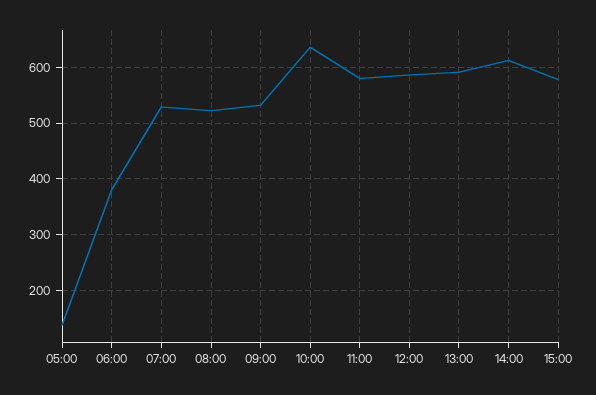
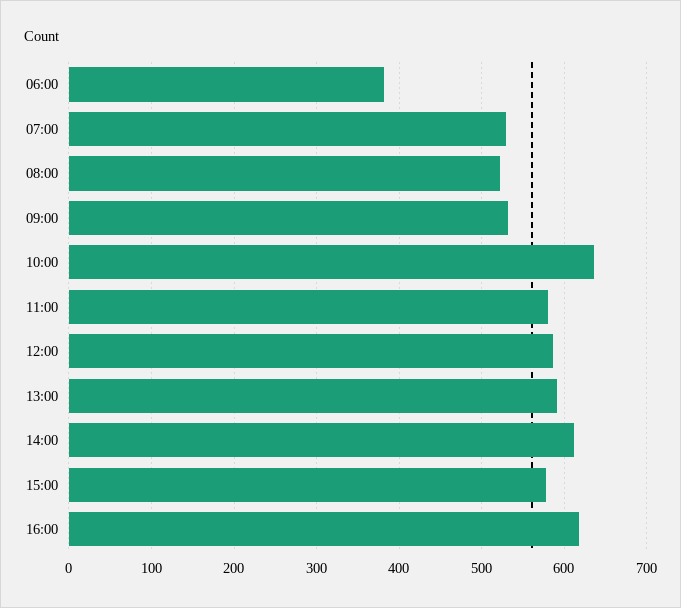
05:00: 140 -> none
16:00: none -> 620

